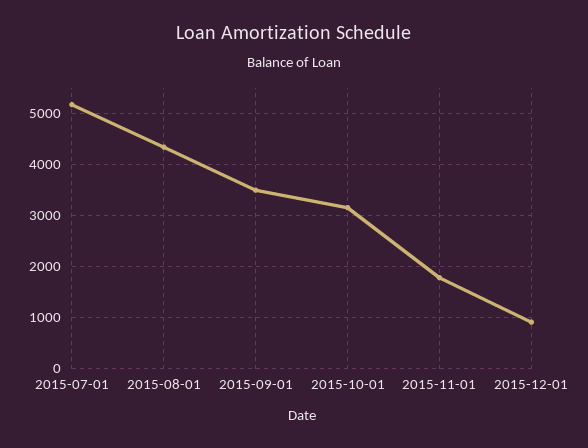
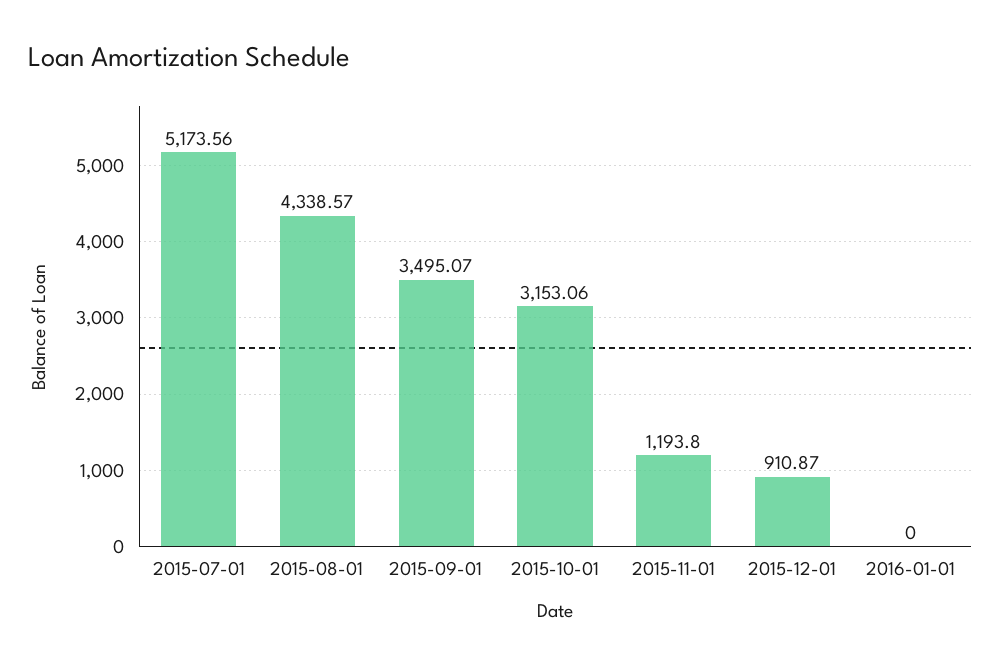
2015-11-01: 1800 -> 1193.8
2016-01-01: none -> 0

